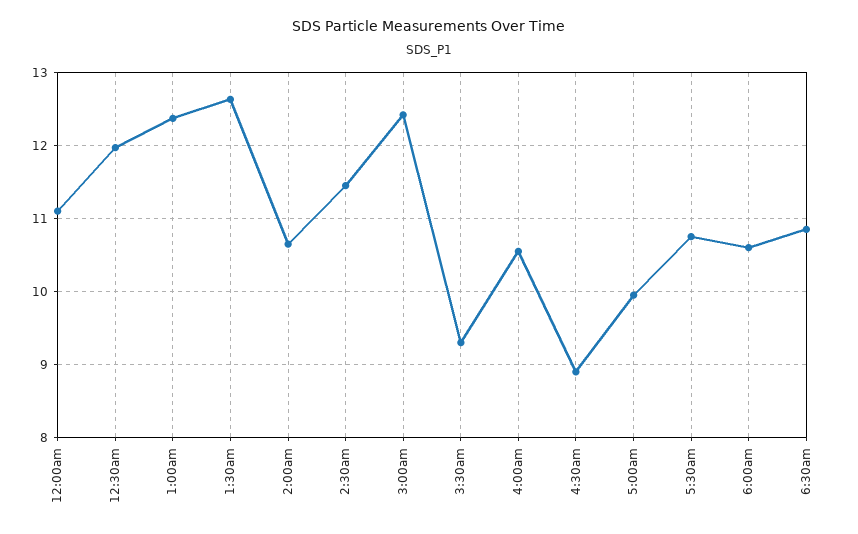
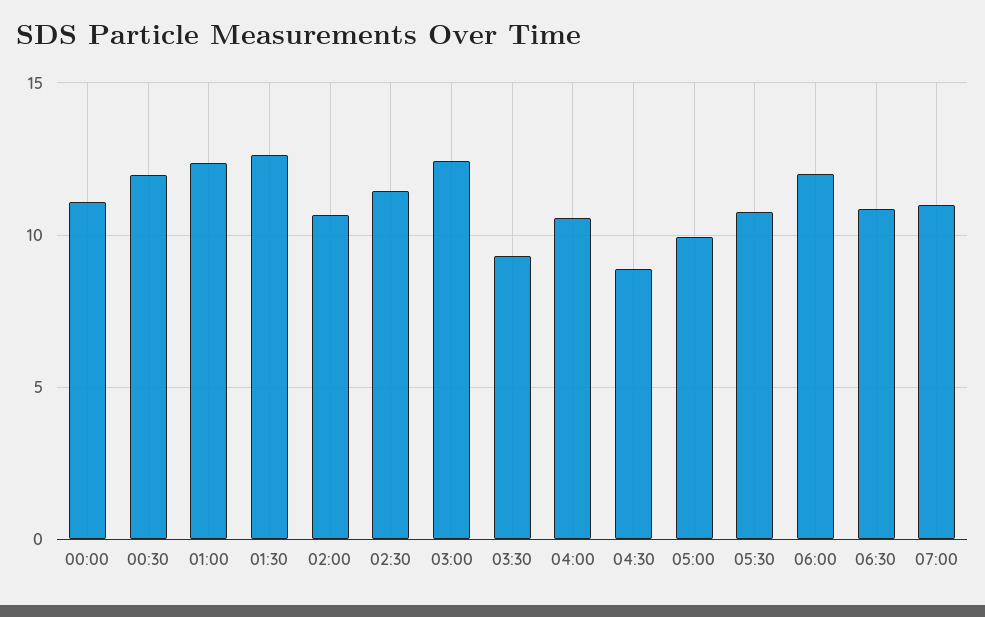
6:00am: 10.6 -> 12
07:00: none -> 11

